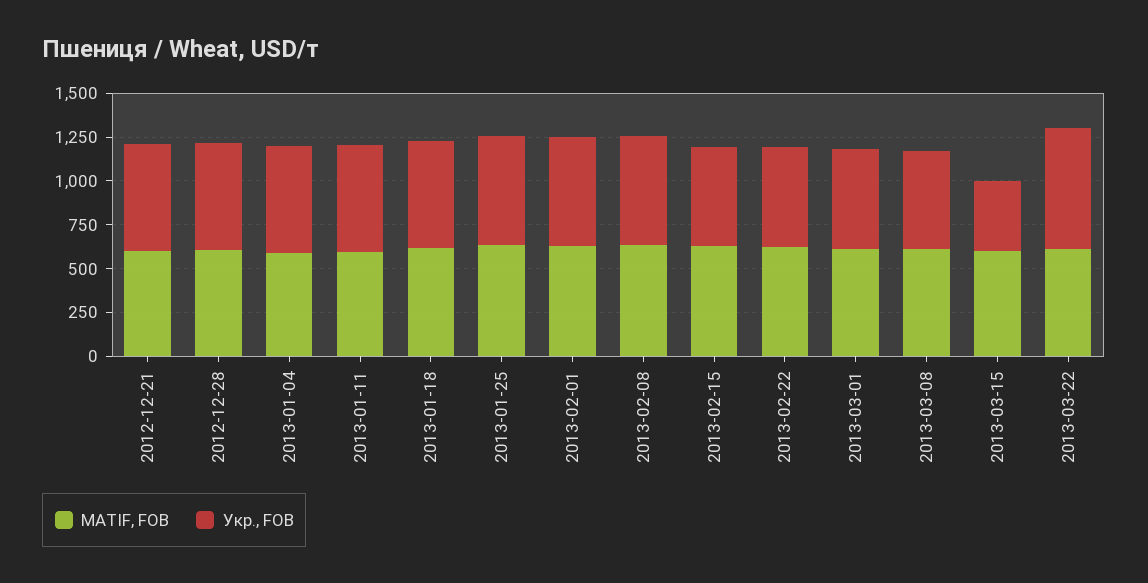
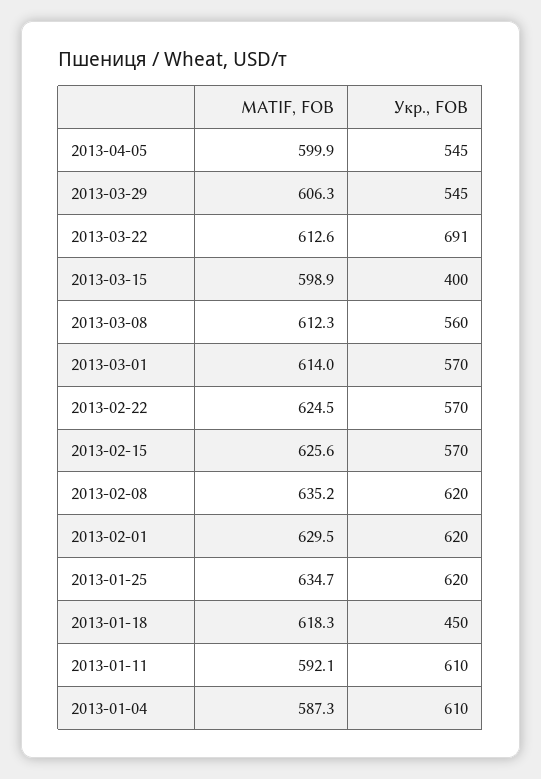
MATIF, FOB, 2012-12-21: 600 -> none
Укр., FOB, 2012-12-21: 600 -> none
MATIF, FOB, 2012-12-28: 600 -> none
Укр., FOB, 2012-12-28: 600 -> none
Укр., FOB, 2013-01-18: 600 -> 450
MATIF, FOB, 2013-04-05: none -> 599.9
Укр., FOB, 2013-04-05: none -> 545
MATIF, FOB, 2013-03-29: none -> 606.3
Укр., FOB, 2013-03-29: none -> 545

